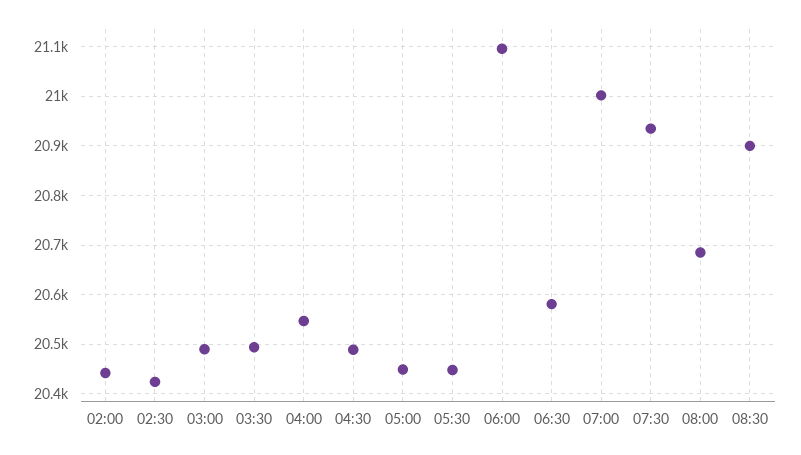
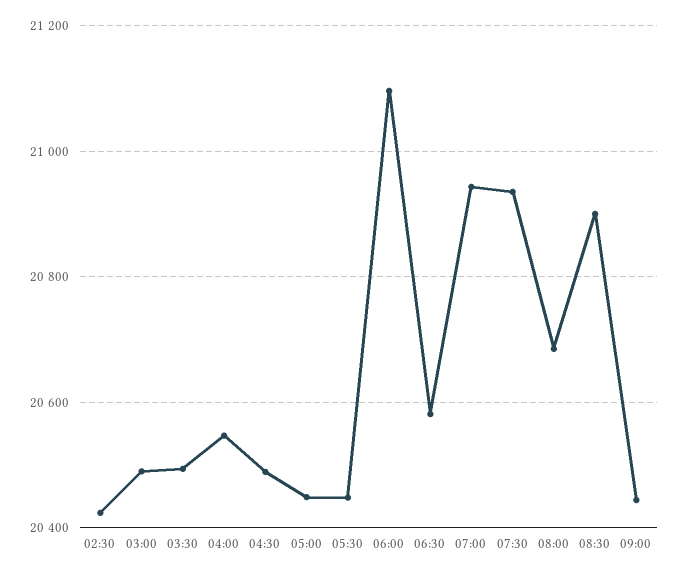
02:00: 20440 -> none
07:00: 21000 -> 20940
09:00: none -> 20440

